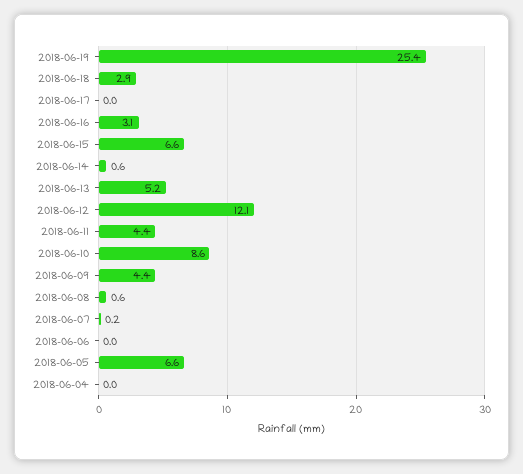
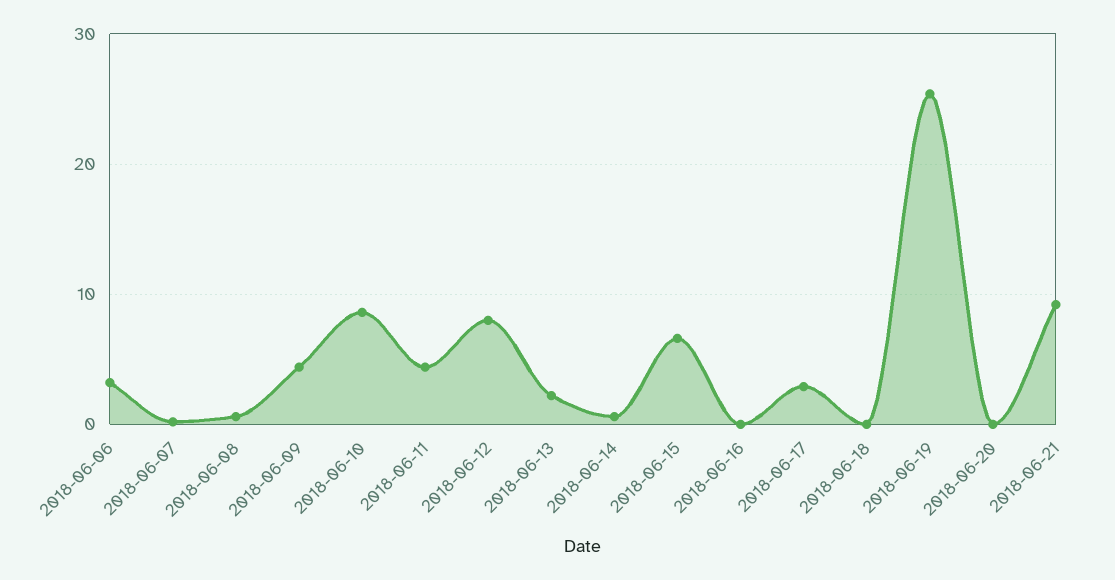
2018-06-18: 2.9 -> 0
2018-06-17: 0 -> 3
2018-06-16: 3.1 -> 0
2018-06-13: 5.2 -> 2
2018-06-12: 12.1 -> 8
2018-06-06: 0 -> 3
2018-06-05: 6.6 -> none
2018-06-04: 0 -> none
2018-06-20: none -> 0
2018-06-21: none -> 9

